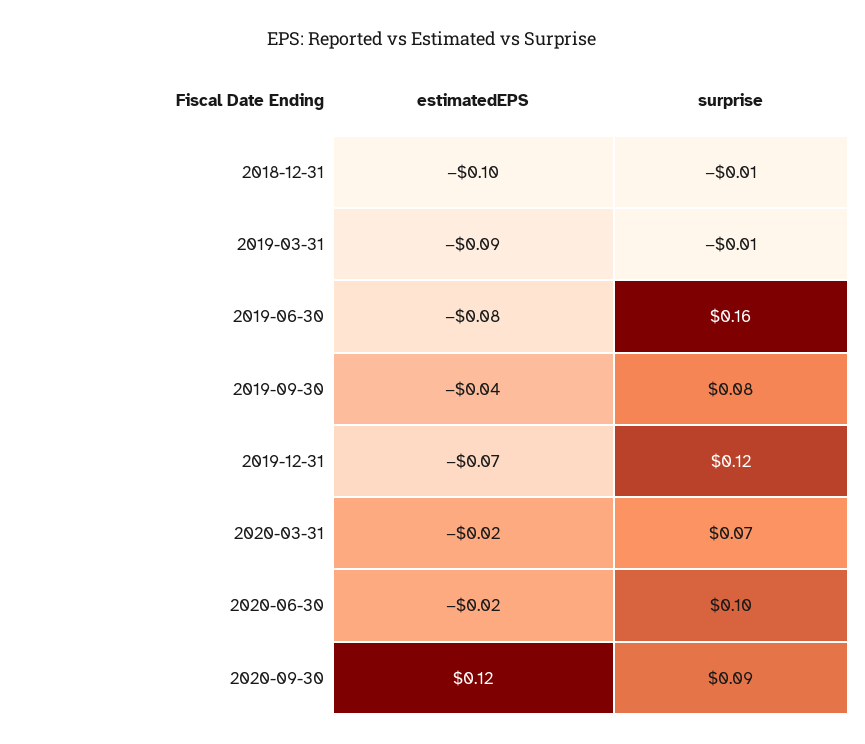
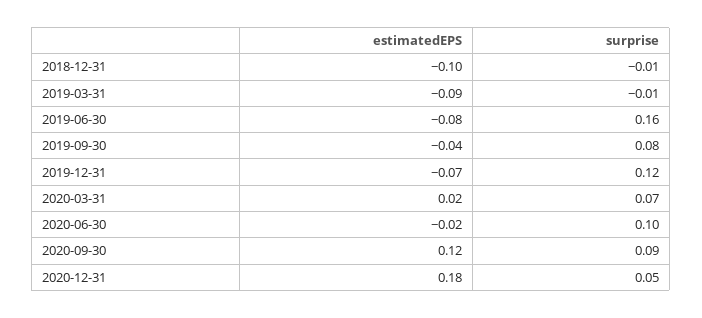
estimatedEPS, 2020-03-31: -0.02 -> 0.02
estimatedEPS, 2020-12-31: none -> 0.18
surprise, 2020-12-31: none -> 0.05

